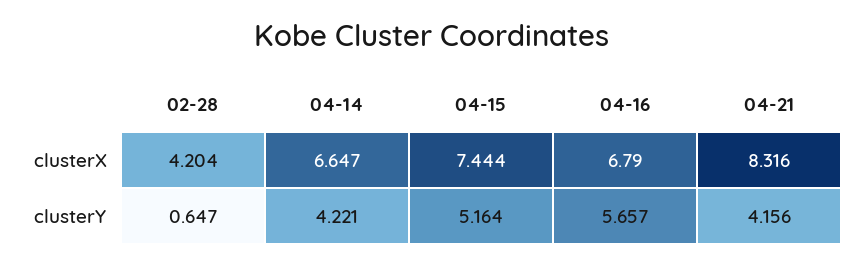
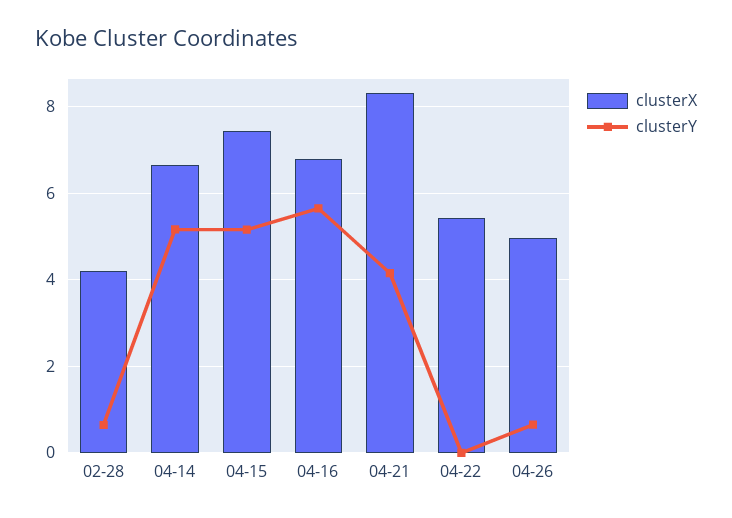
clusterY, 04-14: 4.221 -> 5.2
clusterX, 04-22: none -> 5.4
clusterY, 04-22: none -> 0
clusterX, 04-26: none -> 5
clusterY, 04-26: none -> 0.6

